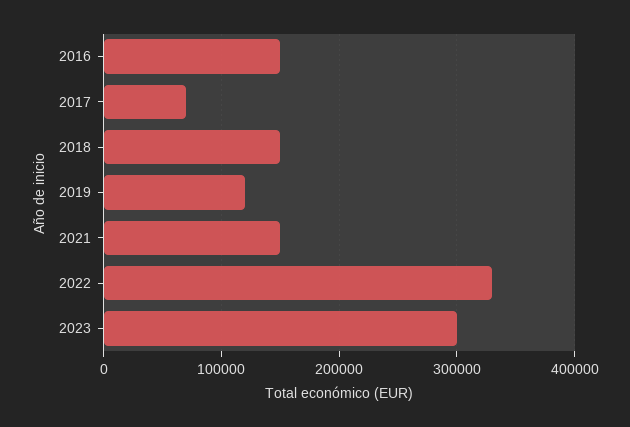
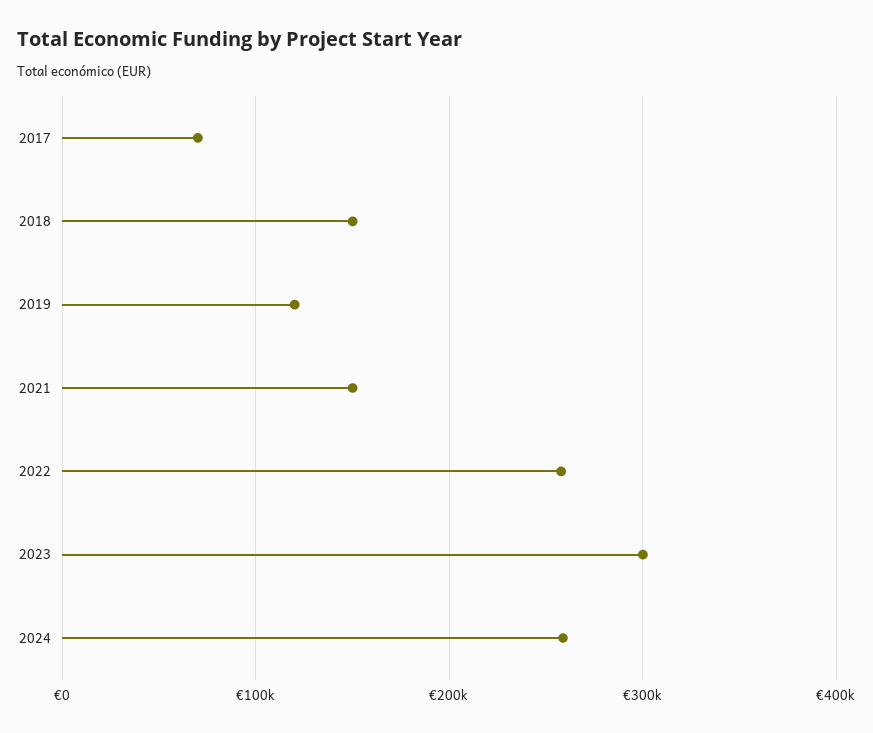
2016: 150000 -> none
2022: 330000 -> 260000
2024: none -> 260000

